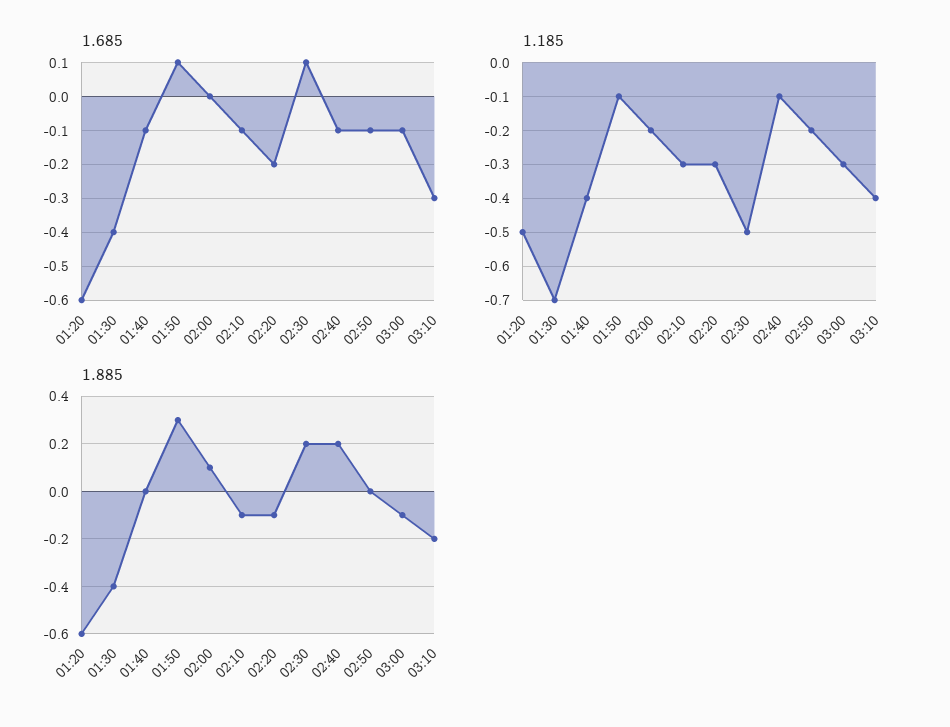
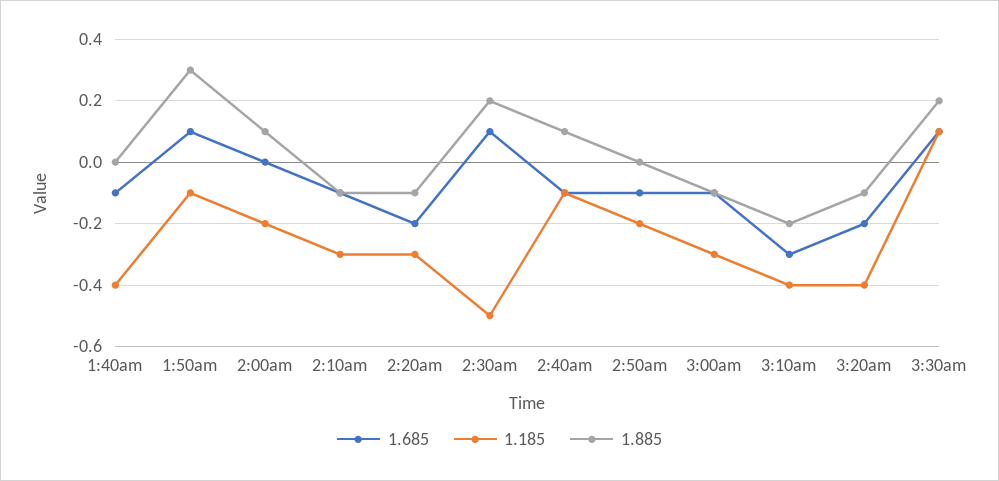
1.685, 01:20: -0.6 -> none
1.685, 01:30: -0.4 -> none
1.185, 01:20: -0.5 -> none
1.185, 01:30: -0.7 -> none
1.885, 01:20: -0.6 -> none
1.885, 01:30: -0.4 -> none
1.885, 02:40: 0.2 -> 0.1
1.685, 3:20am: none -> -0.2
1.185, 3:20am: none -> -0.4
1.885, 3:20am: none -> -0.1
1.685, 3:30am: none -> 0.1
1.185, 3:30am: none -> 0.1
1.885, 3:30am: none -> 0.2

